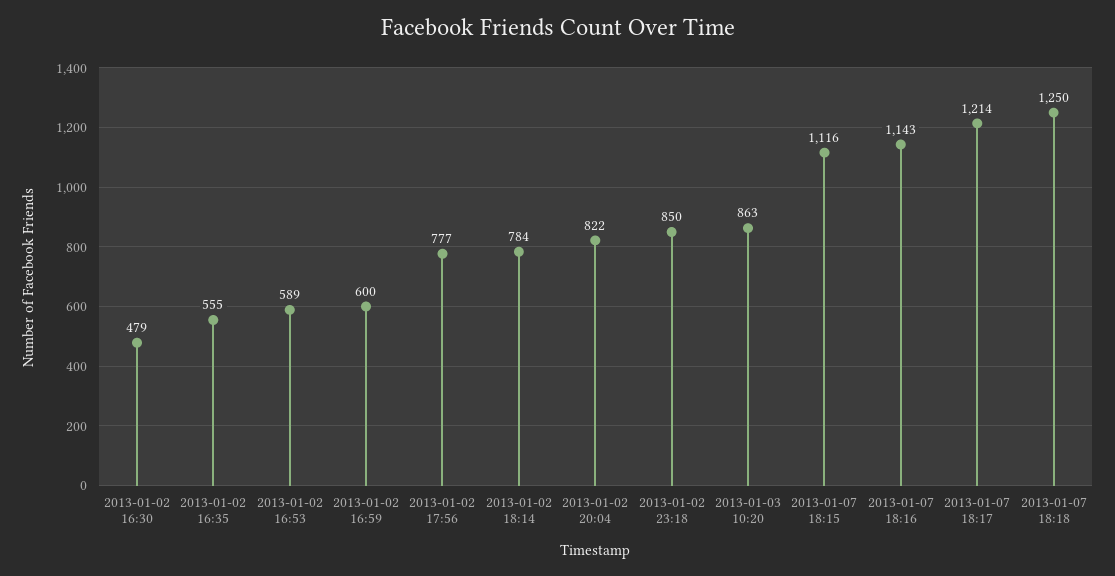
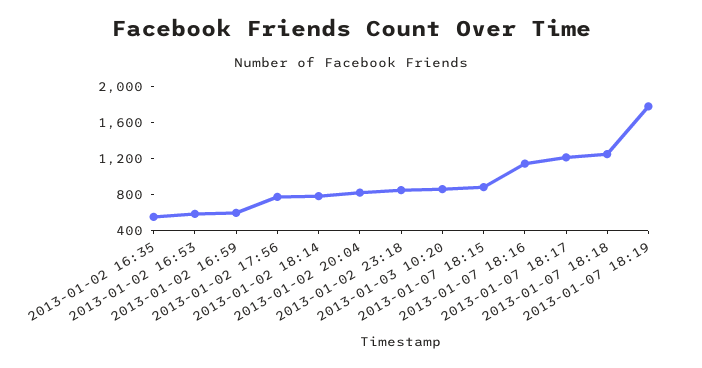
2013-01-02 16:30: 479 -> none
2013-01-07 18:15: 1116 -> 900
2013-01-07 18:19: none -> 1800

